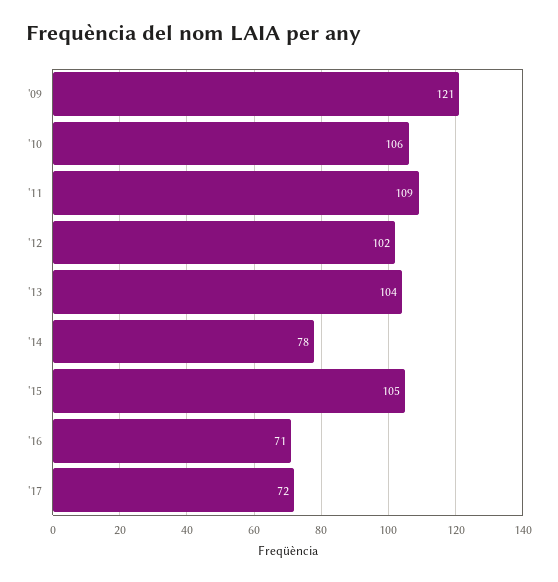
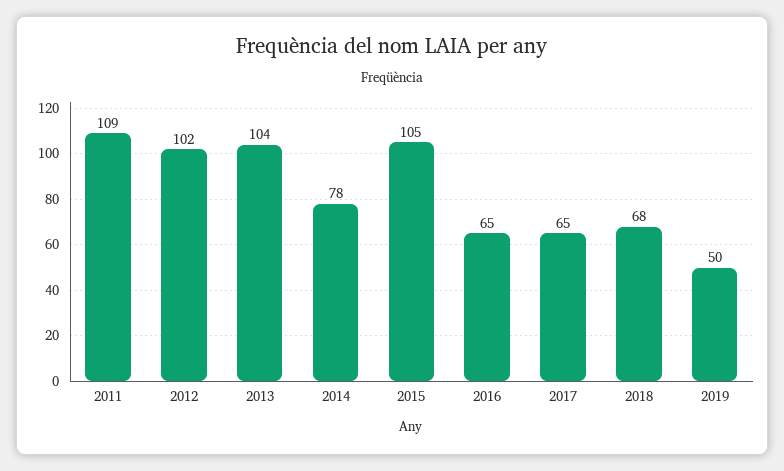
'09: 121 -> none
'10: 106 -> none
'16: 71 -> 65
'17: 72 -> 65
2018: none -> 68
2019: none -> 50

